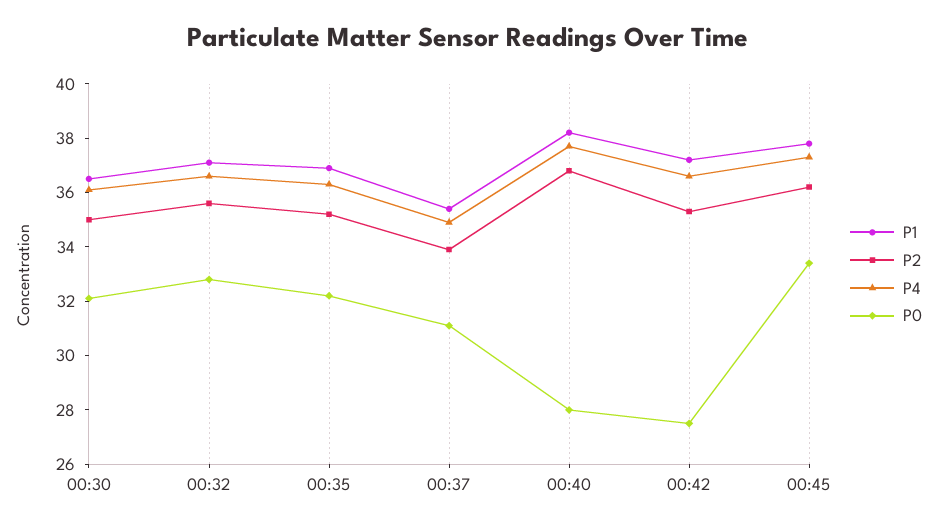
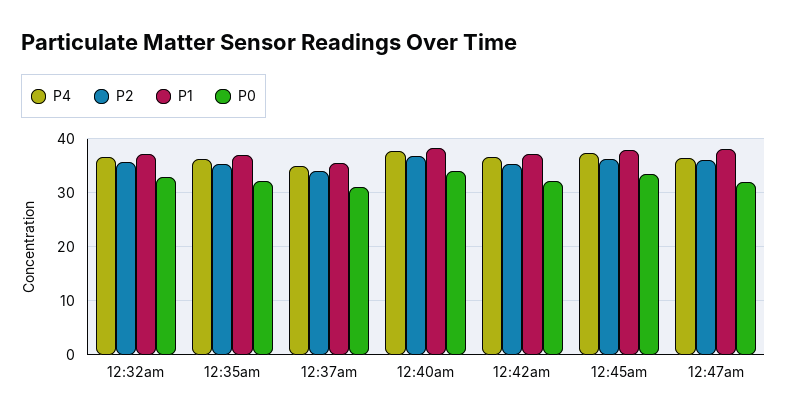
P1, 00:30: 36.5 -> none
P2, 00:30: 35 -> none
P4, 00:30: 36 -> none
P0, 00:30: 32 -> none
P0, 00:40: 28 -> 34
P0, 00:42: 27.5 -> 32
P4, 12:47am: none -> 36
P2, 12:47am: none -> 36
P1, 12:47am: none -> 38
P0, 12:47am: none -> 32

